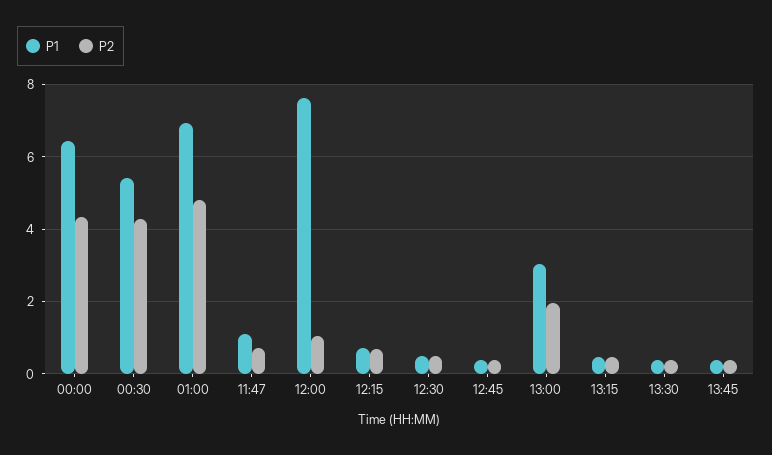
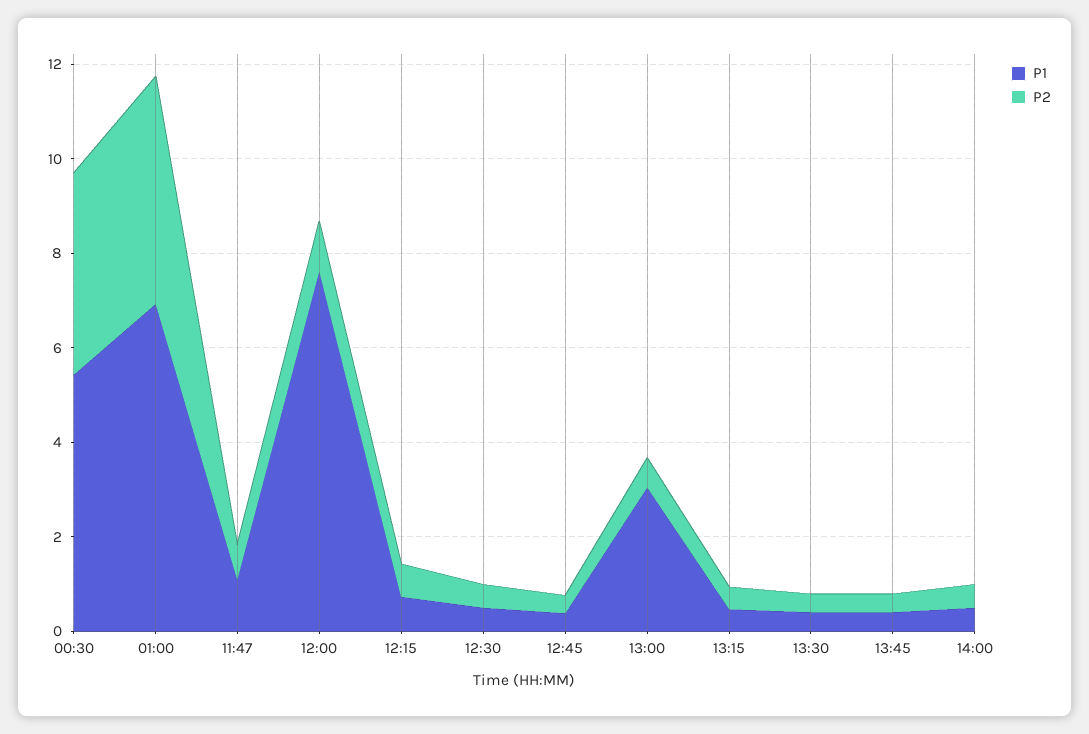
P1, 00:00: 6.4 -> none
P2, 00:00: 4.4 -> none
P2, 13:00: 2 -> 0.5
P1, 14:00: none -> 0.5
P2, 14:00: none -> 0.5

